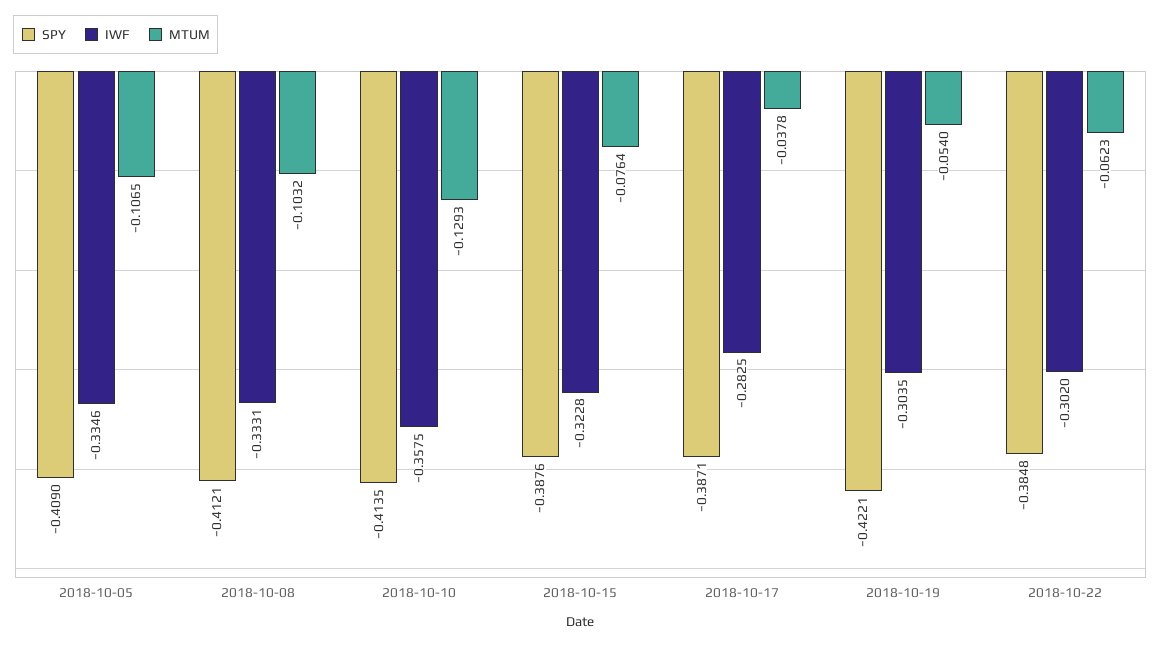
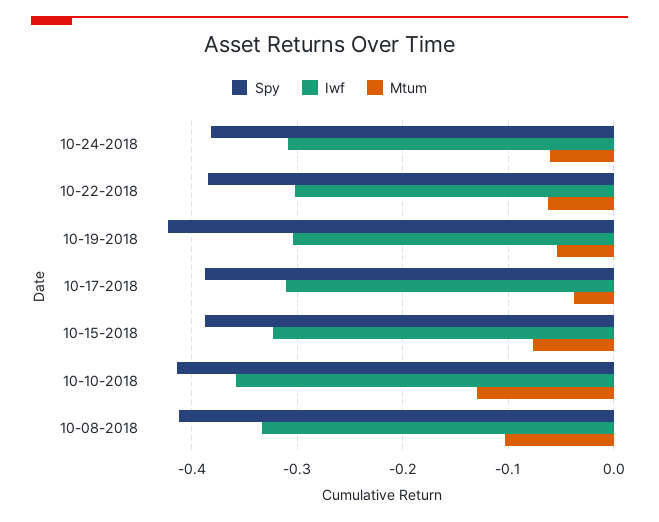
SPY, 2018-10-05: -0.409 -> none
IWF, 2018-10-05: -0.3346 -> none
MTUM, 2018-10-05: -0.1065 -> none
IWF, 2018-10-17: -0.2825 -> -0.31
SPY, 10-24-2018: none -> -0.38
IWF, 10-24-2018: none -> -0.31
MTUM, 10-24-2018: none -> -0.06

